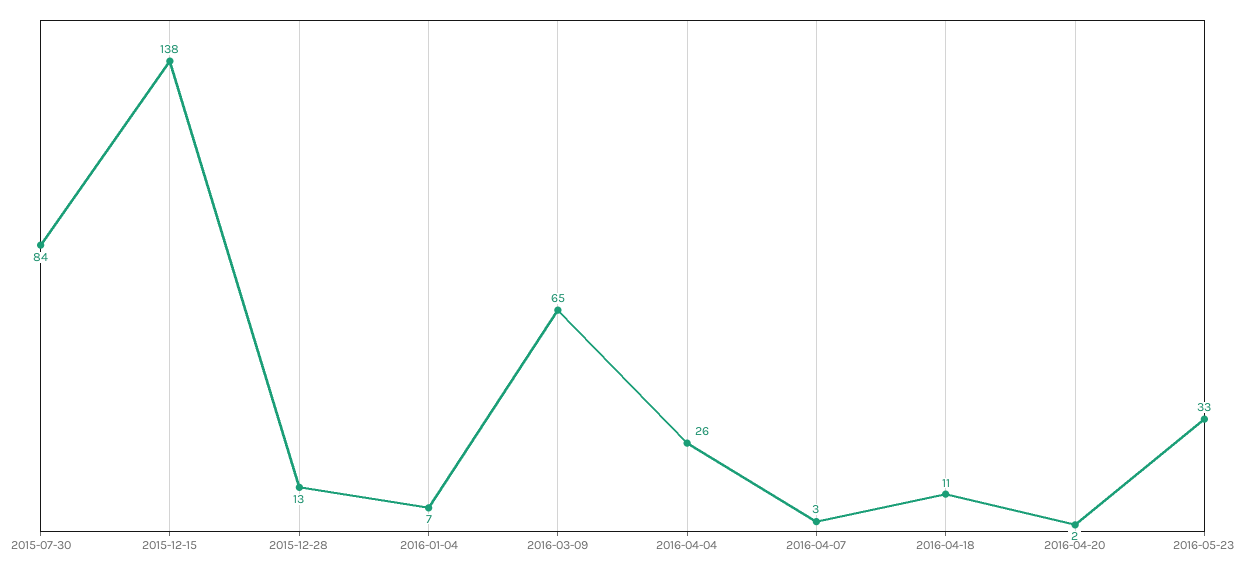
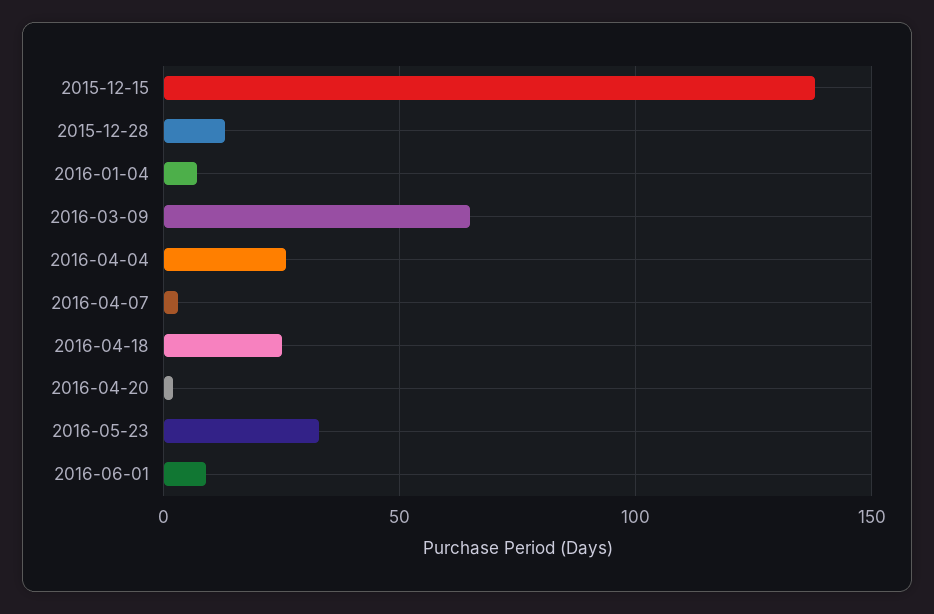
2015-07-30: 84 -> none
2016-04-18: 11 -> 25
2016-06-01: none -> 10

